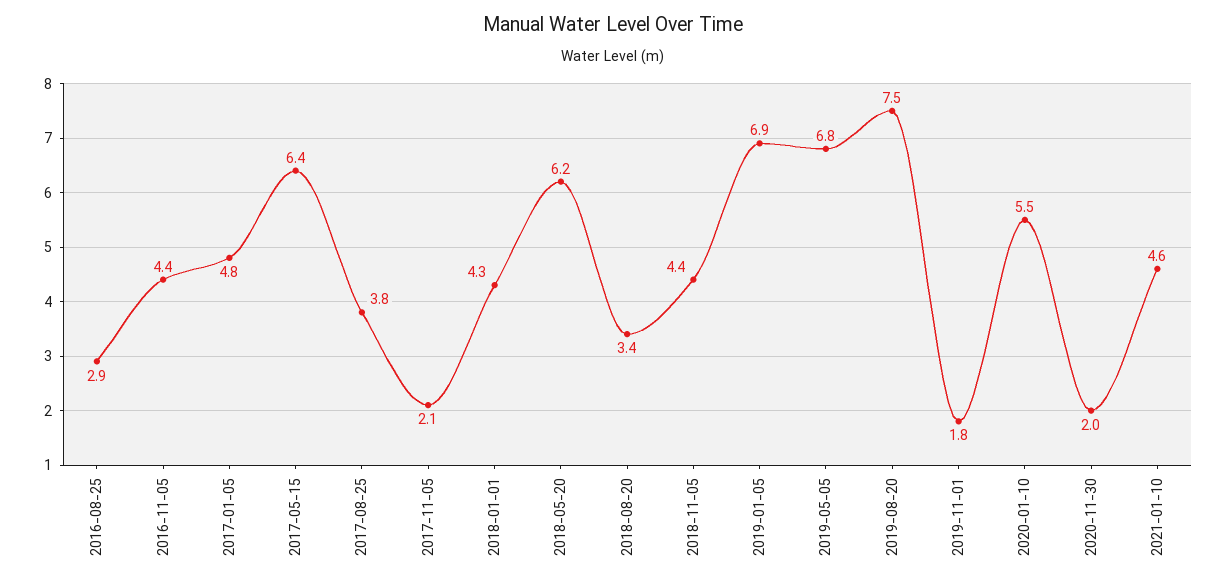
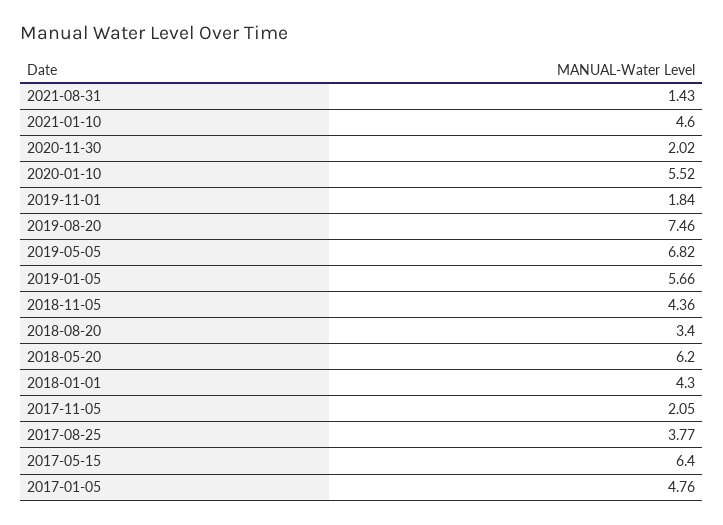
2016-08-25: 2.9 -> none
2016-11-05: 4.4 -> none
2019-01-05: 6.9 -> 5.66
2021-08-31: none -> 1.43

